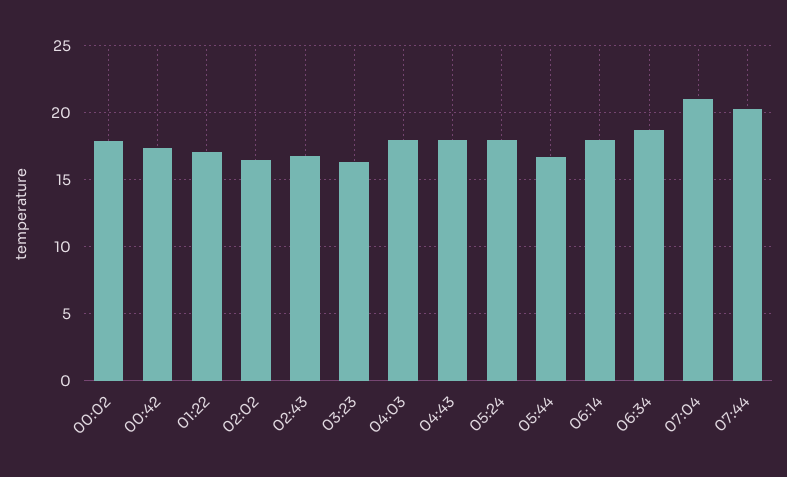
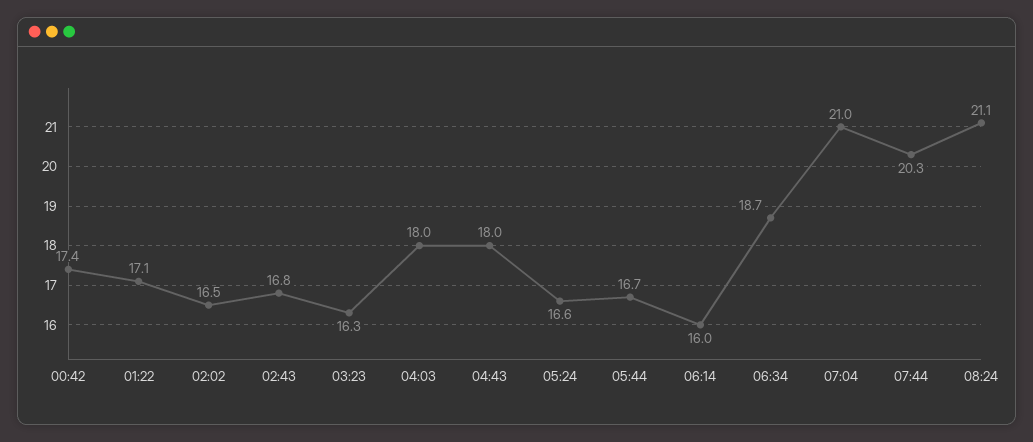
00:02: 18 -> none
05:24: 18 -> 16.6
06:14: 18 -> 16
08:24: none -> 21.1

